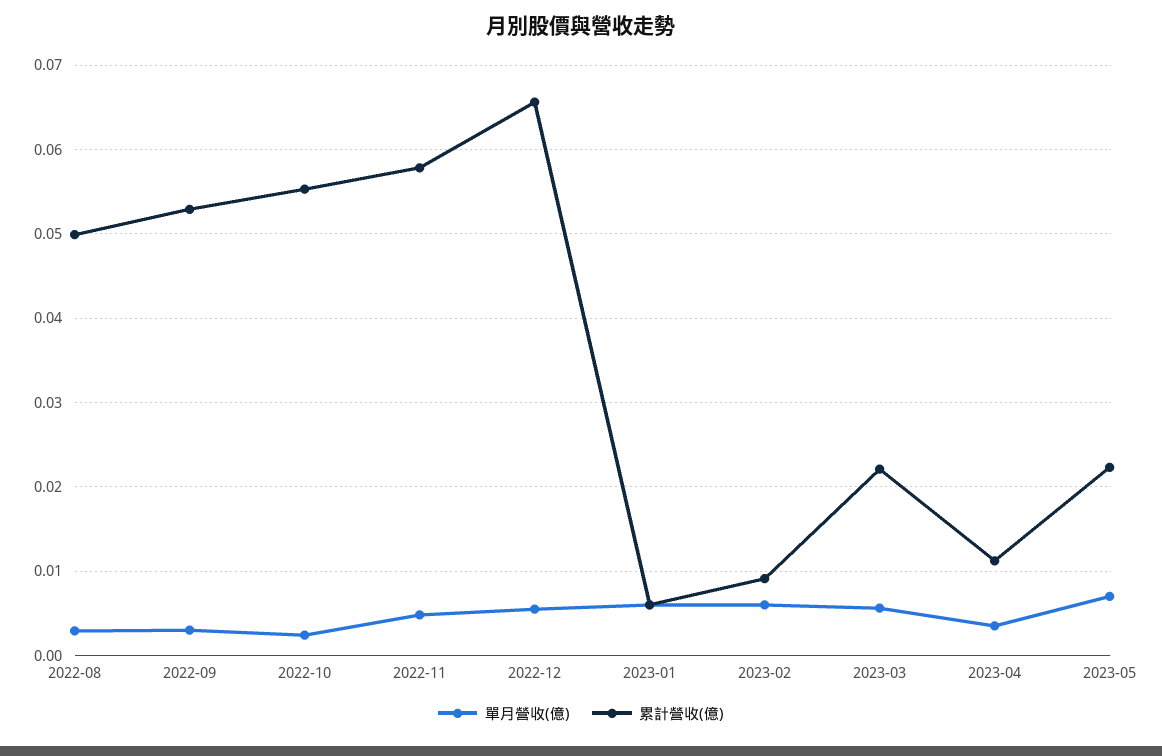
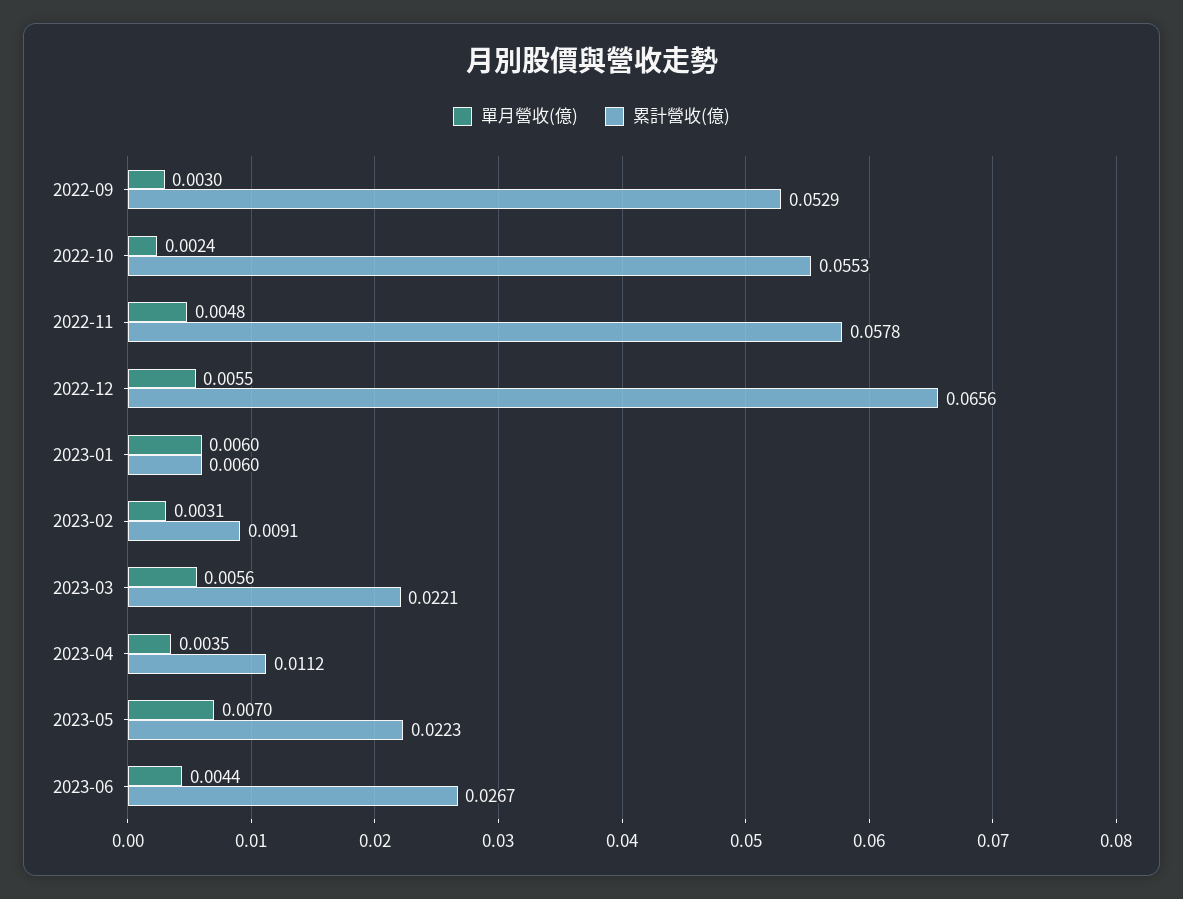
單月營收(億), 2022-08: 0.003 -> none
累計營收(億), 2022-08: 0.05 -> none
單月營收(億), 2023-02: 0.006 -> 0.0031
單月營收(億), 2023-06: none -> 0.0044
累計營收(億), 2023-06: none -> 0.0267

